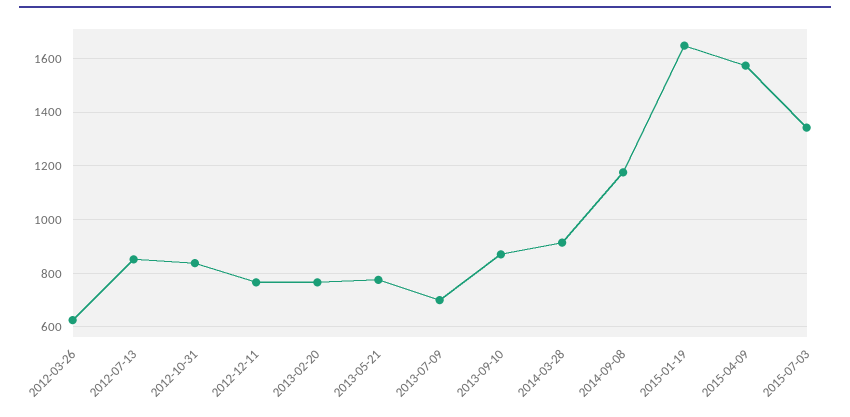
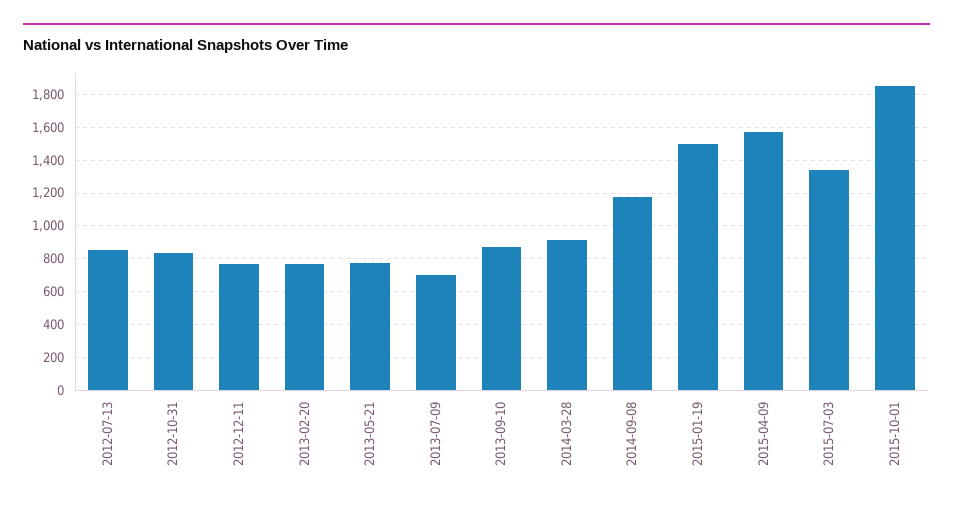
2012-03-26: 625 -> none
2015-01-19: 1650 -> 1500
2015-10-01: none -> 1850

